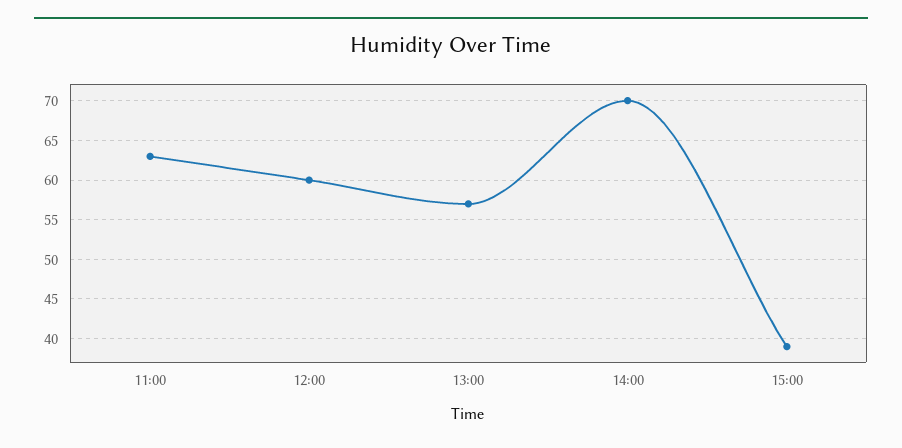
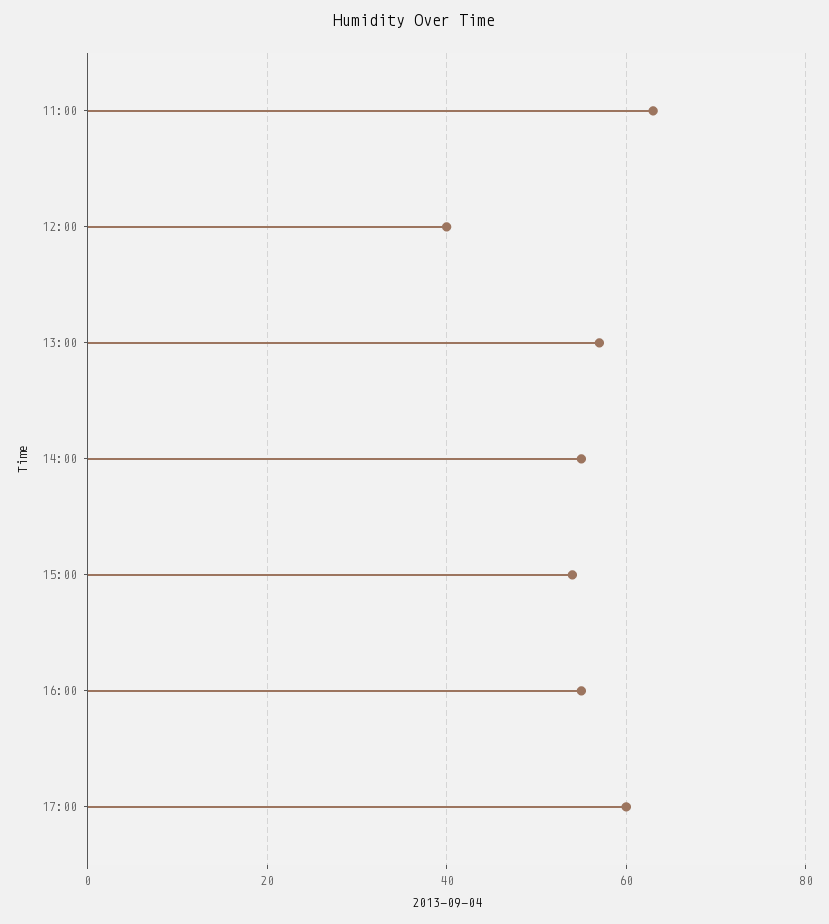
12:00: 60 -> 40
14:00: 70 -> 55
15:00: 39 -> 55
16:00: none -> 55
17:00: none -> 60

